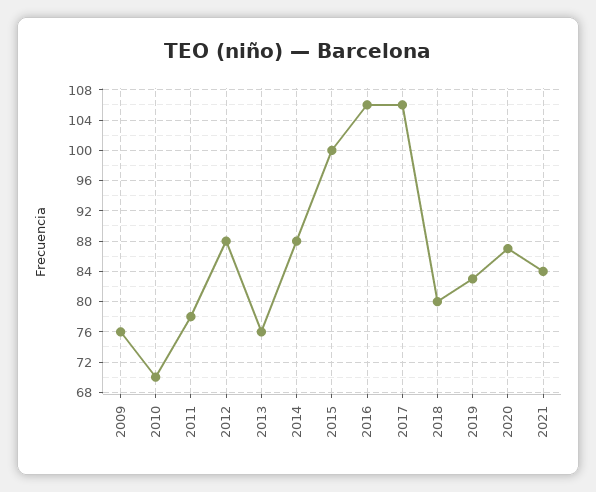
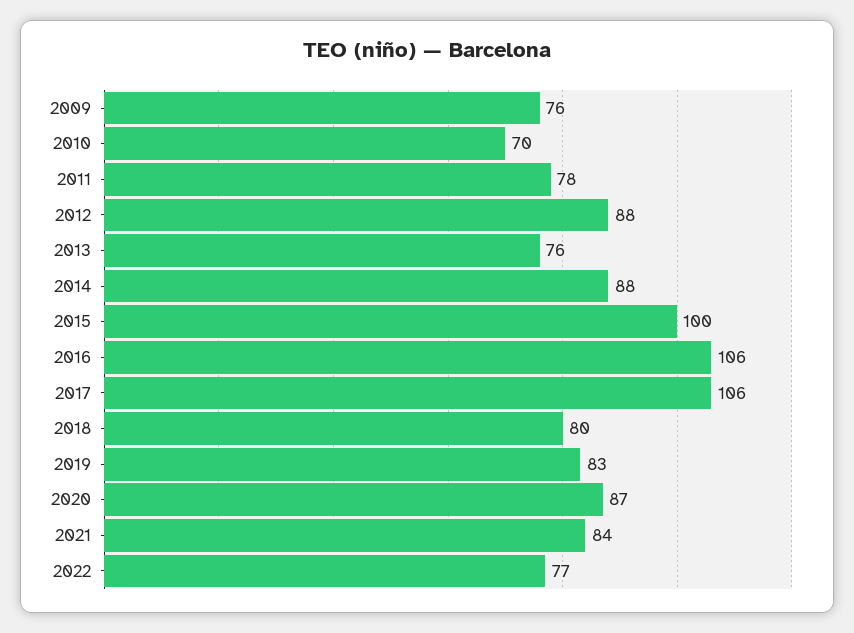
2022: none -> 77

